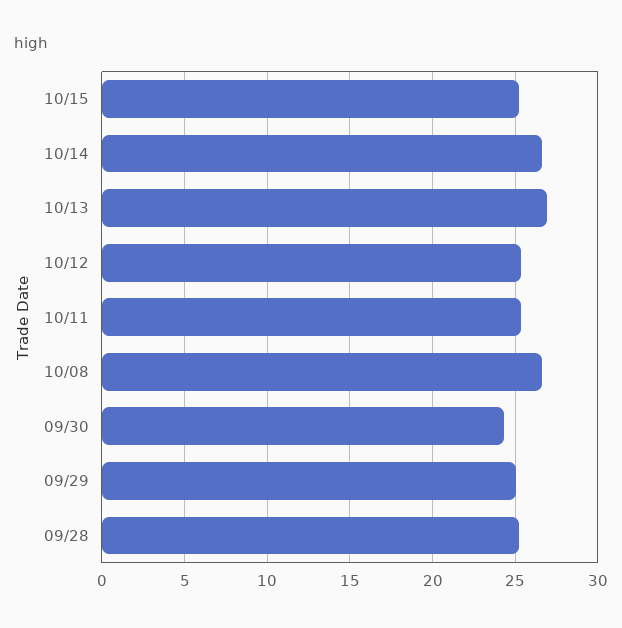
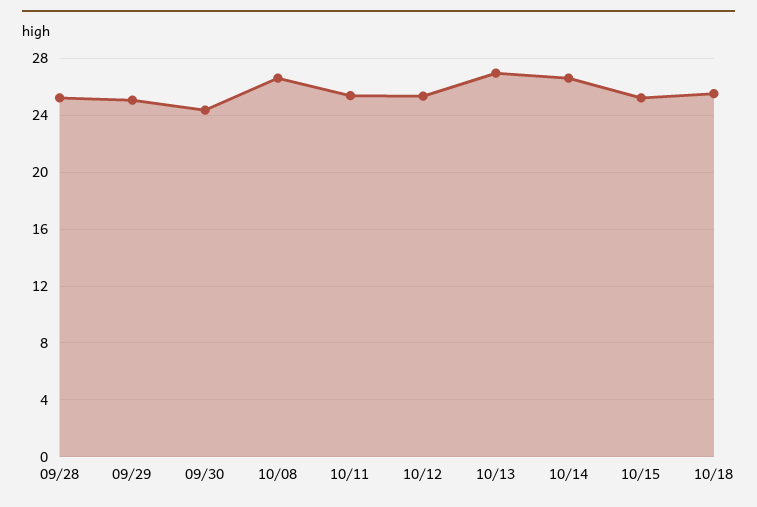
10/18: none -> 25.5

